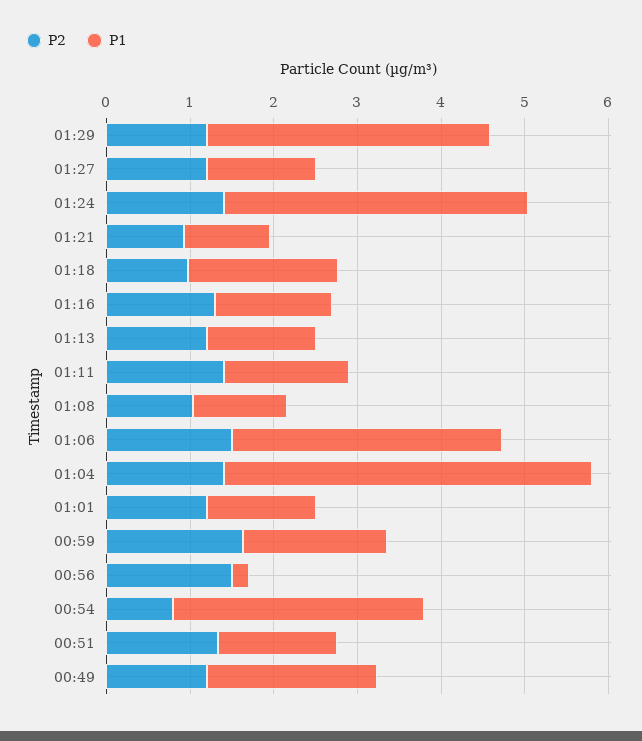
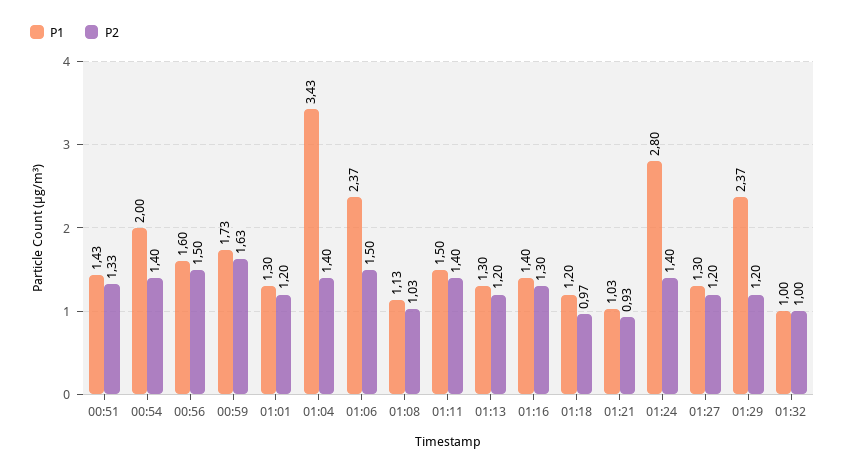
P1, 01:29: 3.4 -> 2.37
P1, 01:24: 3.6 -> 2.8
P1, 01:18: 1.8 -> 1.2
P1, 01:06: 3.2 -> 2.37
P1, 01:04: 4.4 -> 3.43
P1, 00:56: 0.2 -> 1.6
P2, 00:54: 0.8 -> 1.4
P1, 00:54: 3 -> 2
P2, 00:49: 1.2 -> none
P1, 00:49: 2 -> none
P1, 01:32: none -> 1
P2, 01:32: none -> 1

